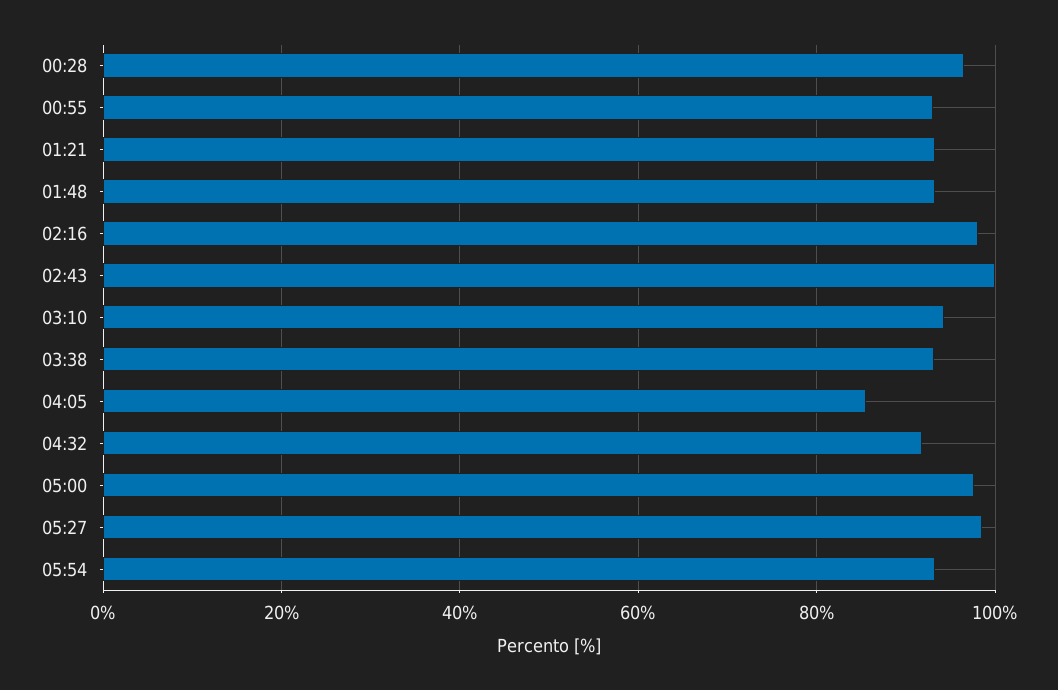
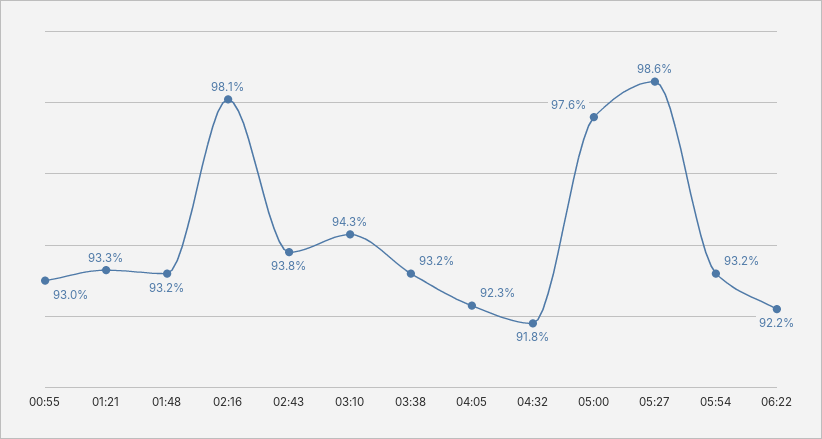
00:28: 96 -> none
02:43: 100 -> 93.8
04:05: 86 -> 92.3
06:22: none -> 92.2

